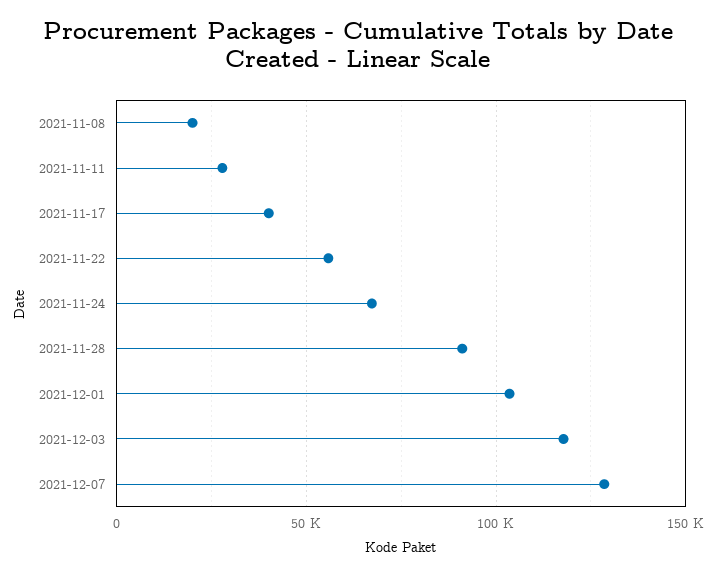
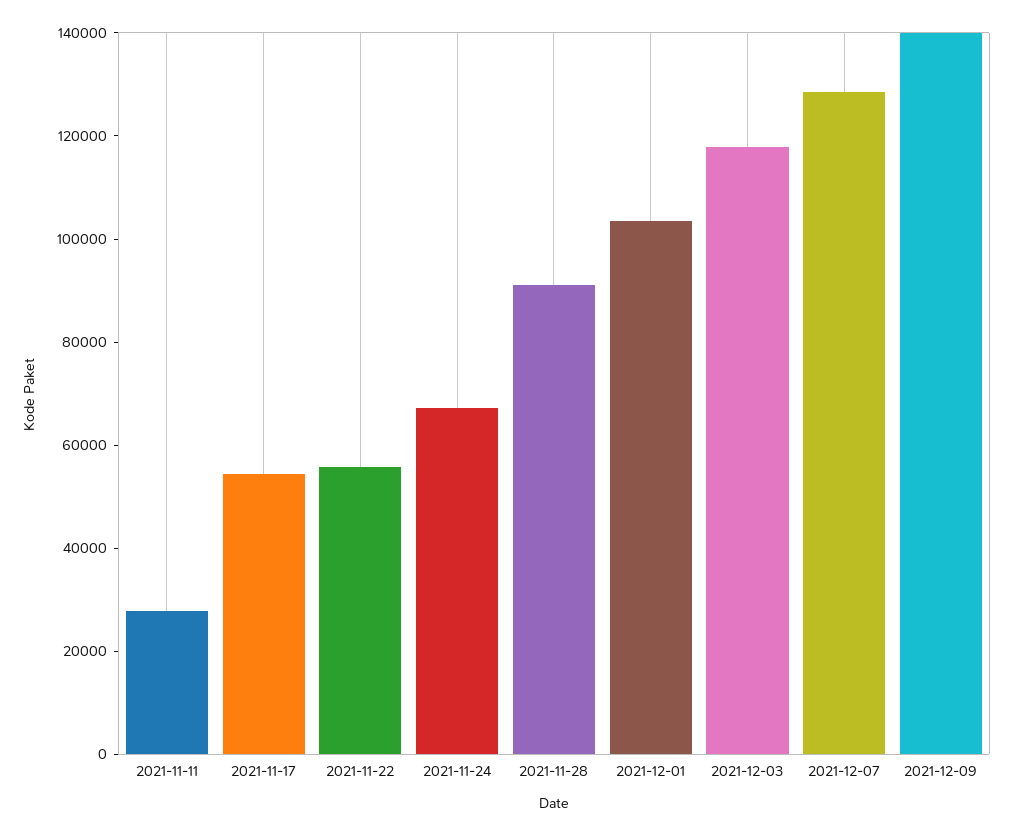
2021-11-08: 20000 -> none
2021-11-17: 40000 -> 55000
2021-12-09: none -> 140000

